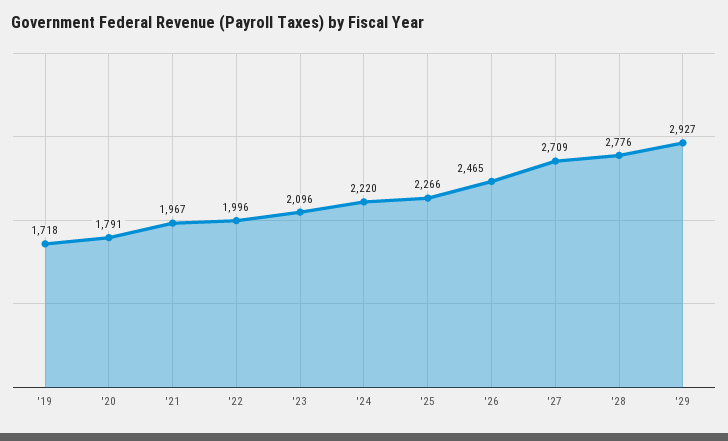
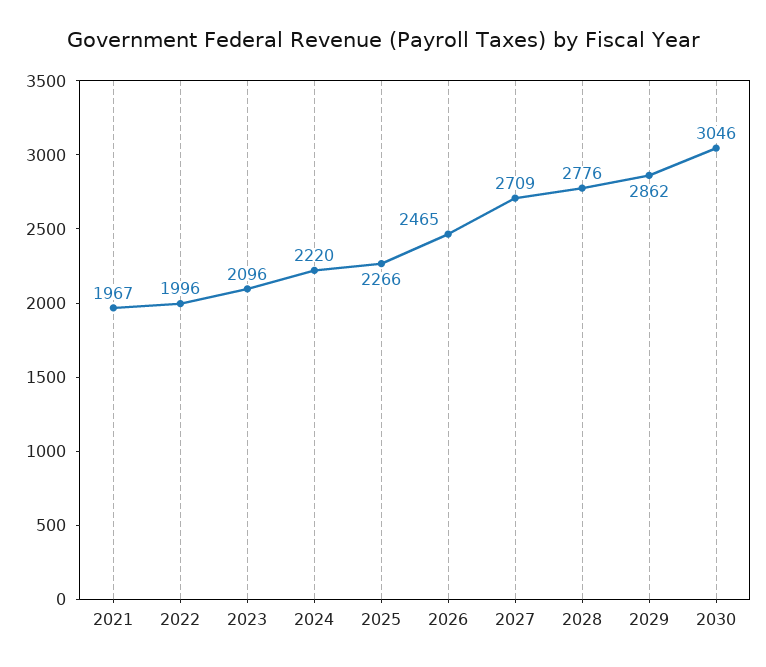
'19: 1718 -> none
'20: 1791 -> none
'29: 2927 -> 2862
2030: none -> 3046

